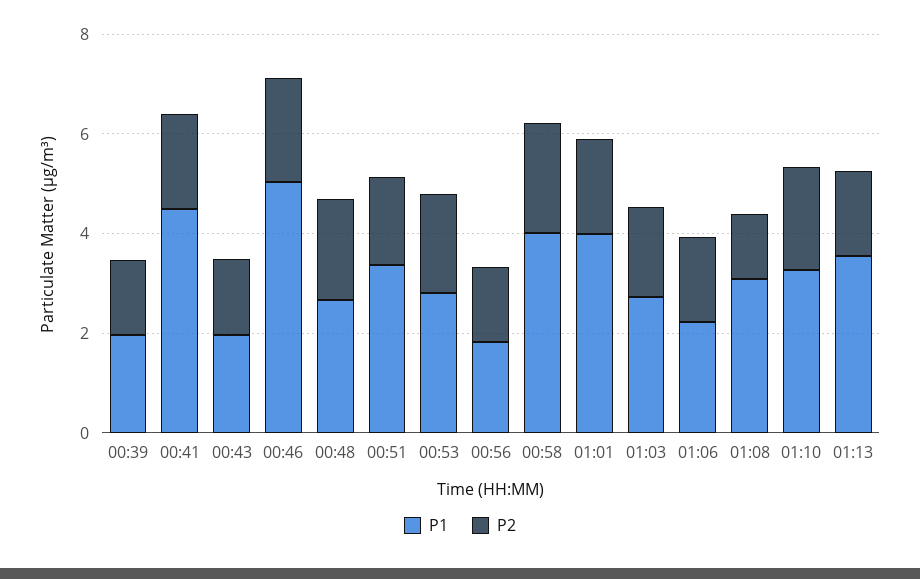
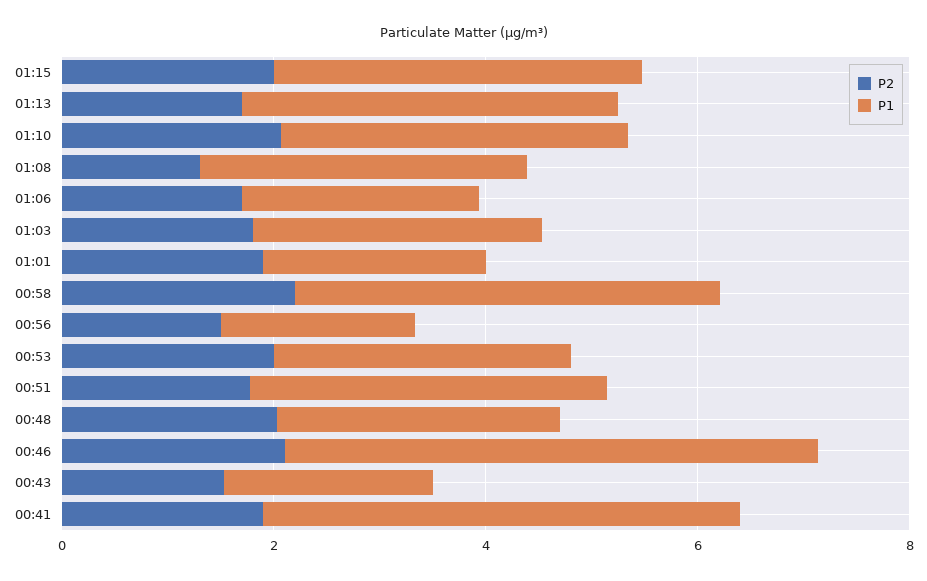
P1, 00:39: 2 -> none
P2, 00:39: 1.5 -> none
P1, 01:01: 4 -> 2
P2, 01:15: none -> 2
P1, 01:15: none -> 3.5

